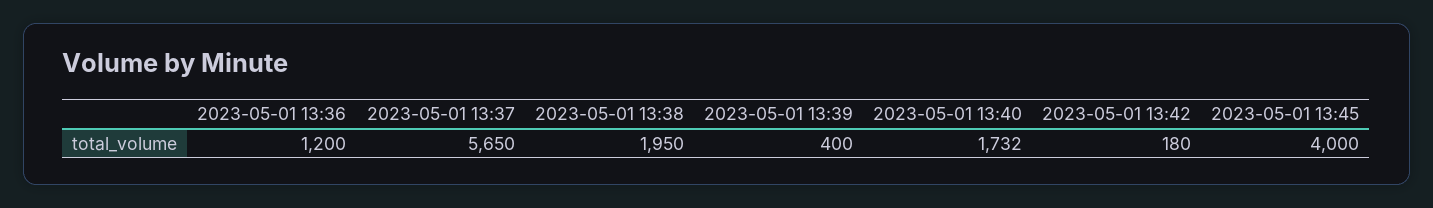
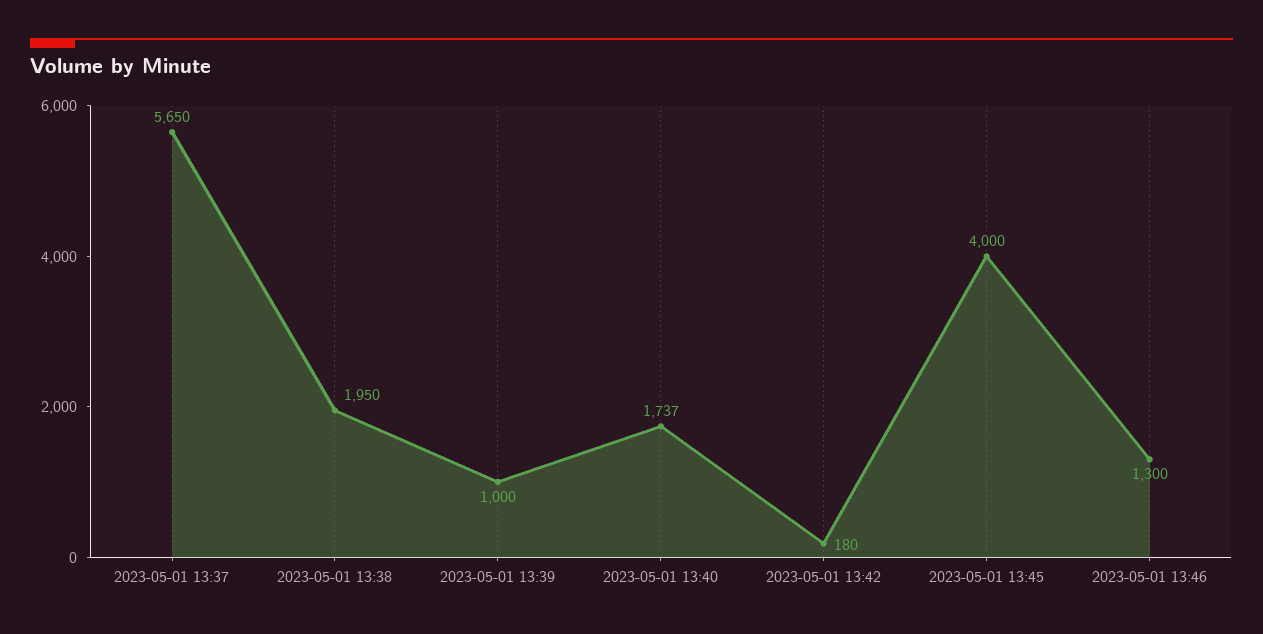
2023-05-01 13:36: 1200 -> none
2023-05-01 13:39: 400 -> 1000
2023-05-01 13:40: 1732 -> 1737
2023-05-01 13:46: none -> 1300

